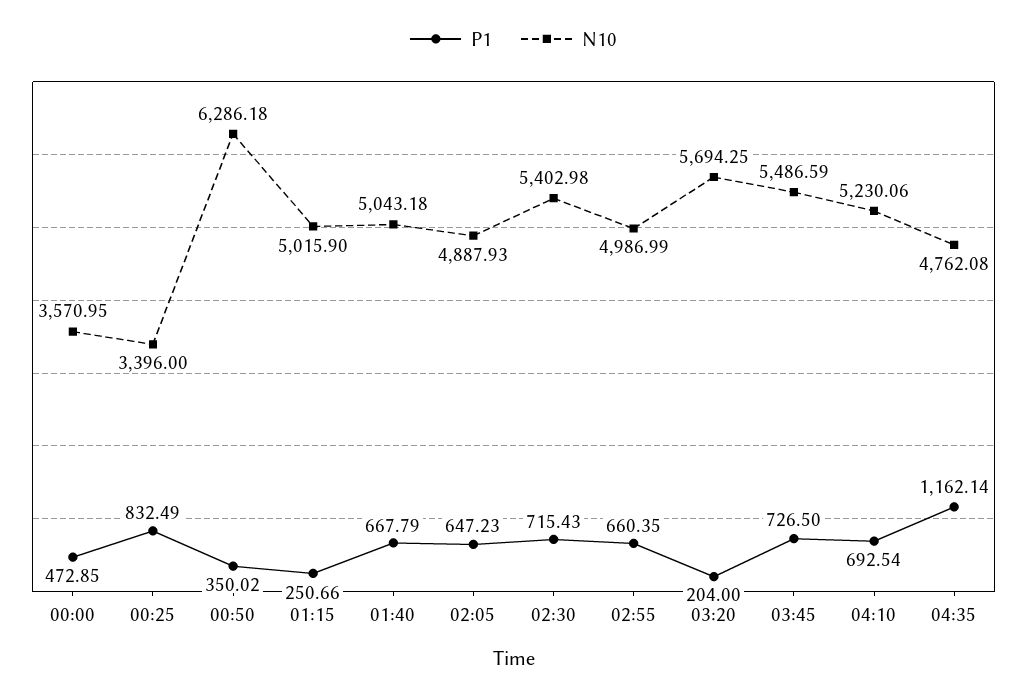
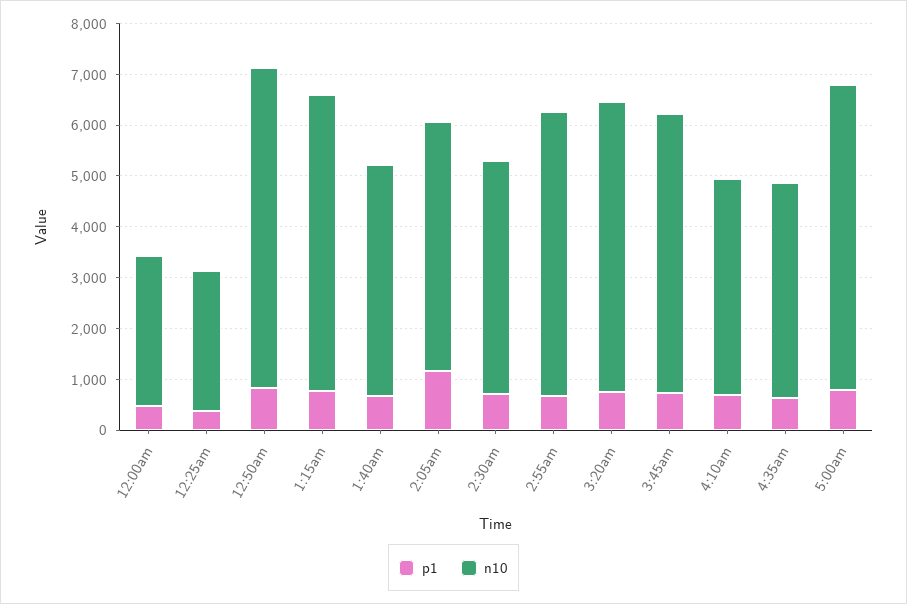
N10, 00:00: 3570.95 -> 3000
P1, 00:25: 832.49 -> 400
N10, 00:25: 3396 -> 2800
P1, 00:50: 350.02 -> 800
P1, 01:15: 250.66 -> 800
N10, 01:15: 5015.9 -> 5800
N10, 01:40: 5043.18 -> 4600
P1, 02:05: 647.23 -> 1200
N10, 02:30: 5402.98 -> 4600
N10, 02:55: 4986.99 -> 5600
P1, 03:20: 204 -> 800
N10, 04:10: 5230.06 -> 4200
P1, 04:35: 1162.14 -> 600
N10, 04:35: 4762.08 -> 4200
P1, 5:00am: none -> 800
N10, 5:00am: none -> 6000

